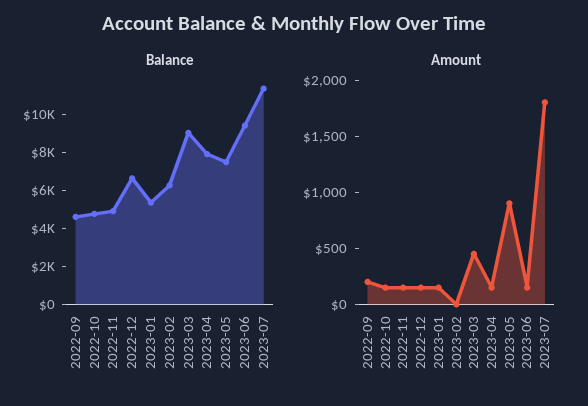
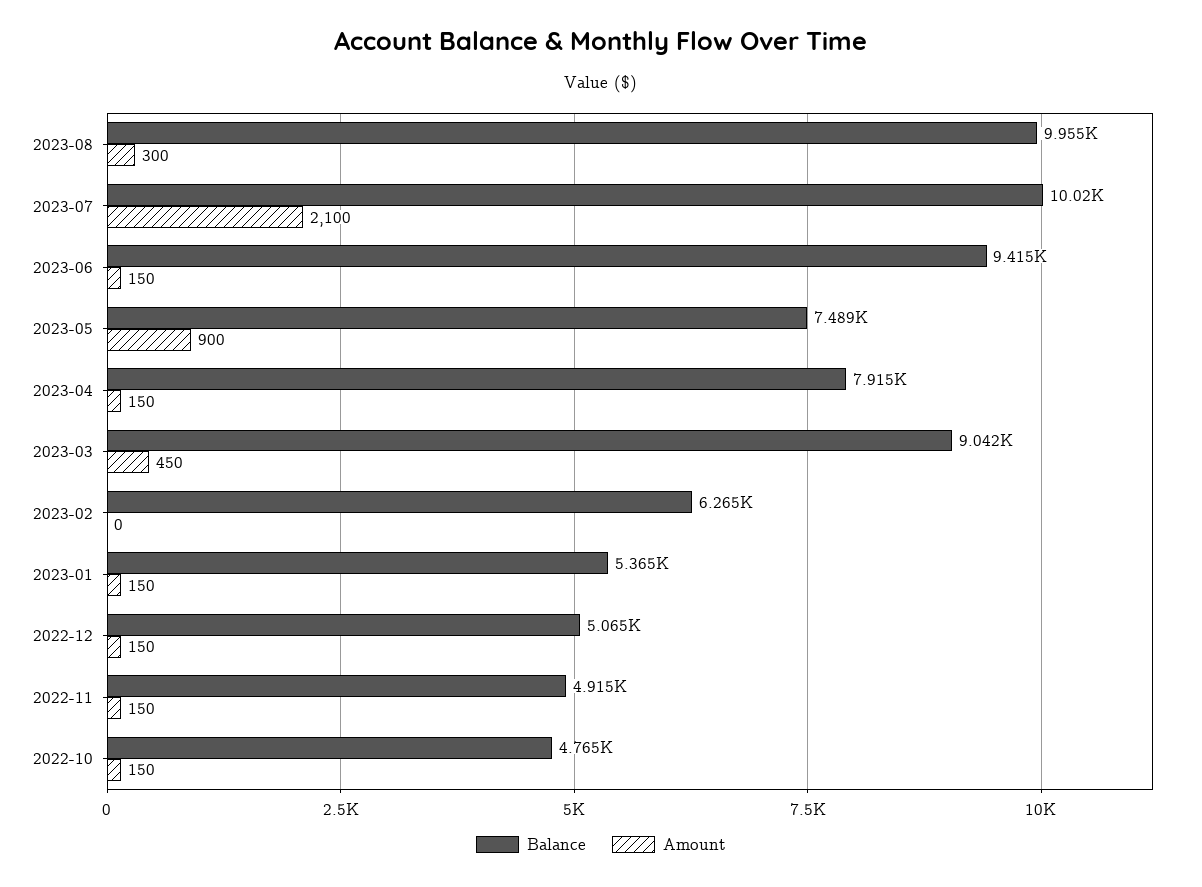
Balance, 2022-09: 4500 -> none
Balance, 2022-12: 6500 -> 5065
Balance, 2023-07: 11500 -> 10020
Amount, 2022-09: 200 -> none
Amount, 2023-07: 1800 -> 2100
Balance, 2023-08: none -> 9955
Amount, 2023-08: none -> 300

